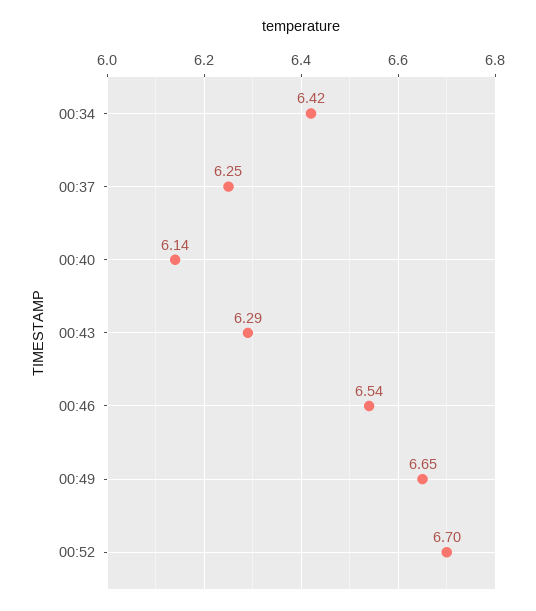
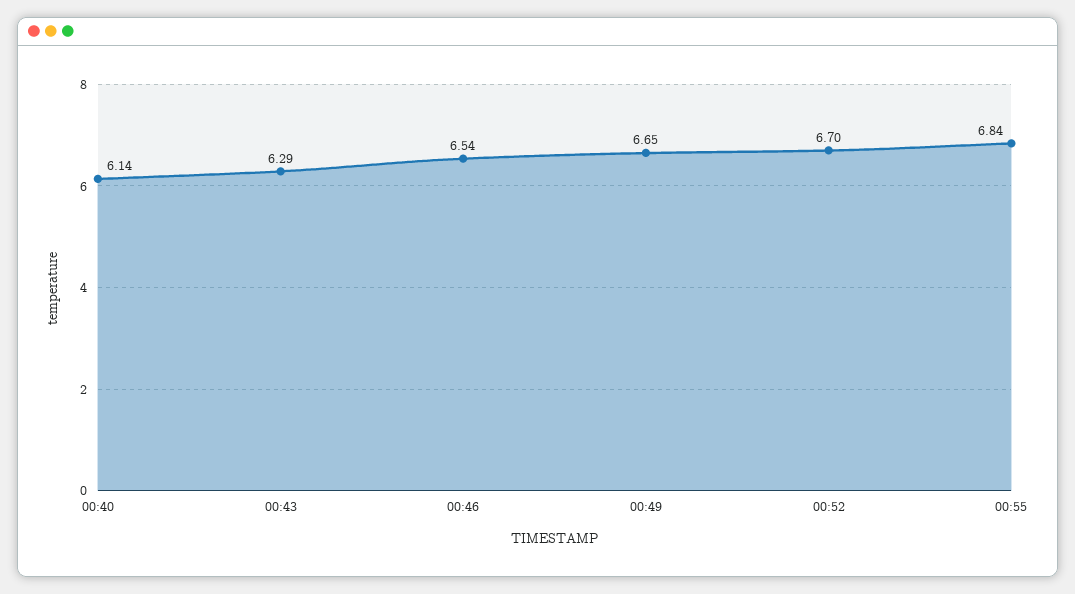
00:34: 6.42 -> none
00:37: 6.25 -> none
00:55: none -> 6.84

